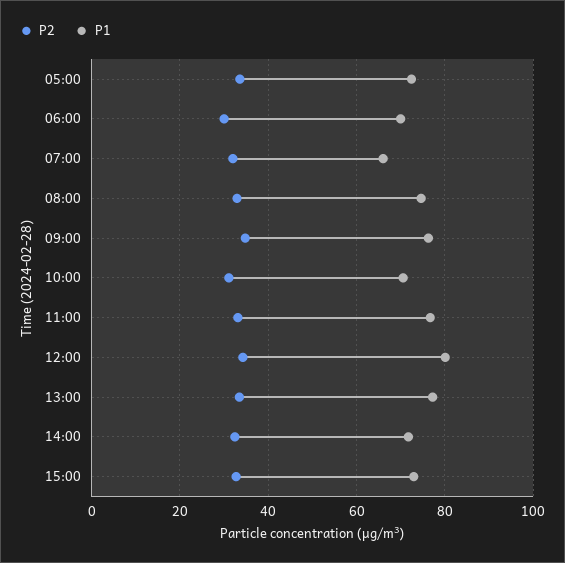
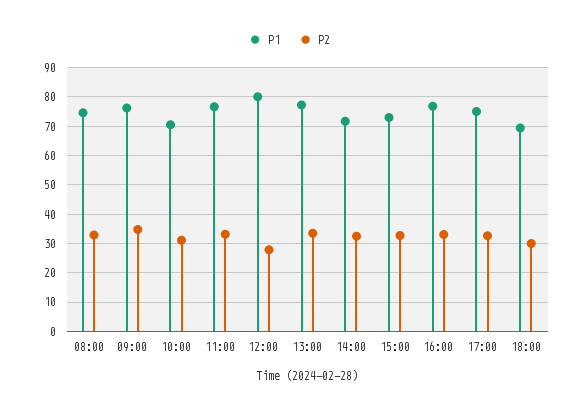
P2, 05:00: 34 -> none
P1, 05:00: 72 -> none
P2, 06:00: 30 -> none
P1, 06:00: 70 -> none
P2, 07:00: 32 -> none
P1, 07:00: 66 -> none
P2, 12:00: 34 -> 27.5
P1, 16:00: none -> 77.5
P2, 16:00: none -> 32.5
P1, 17:00: none -> 75
P2, 17:00: none -> 32.5
P1, 18:00: none -> 70
P2, 18:00: none -> 30

